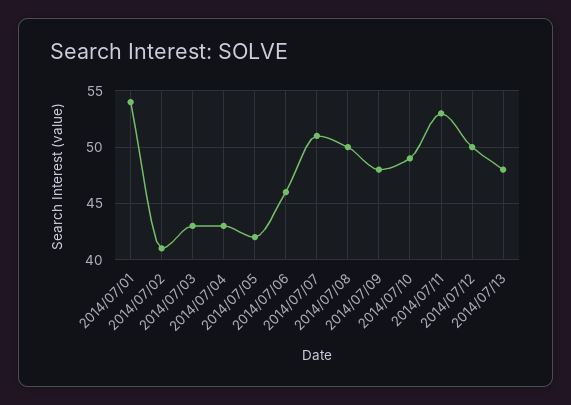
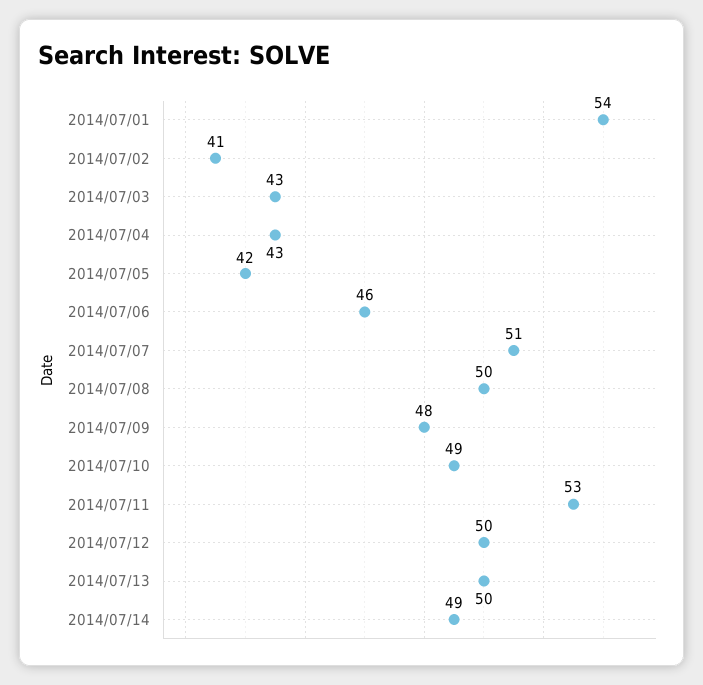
2014/07/13: 48 -> 50
2014/07/14: none -> 49

